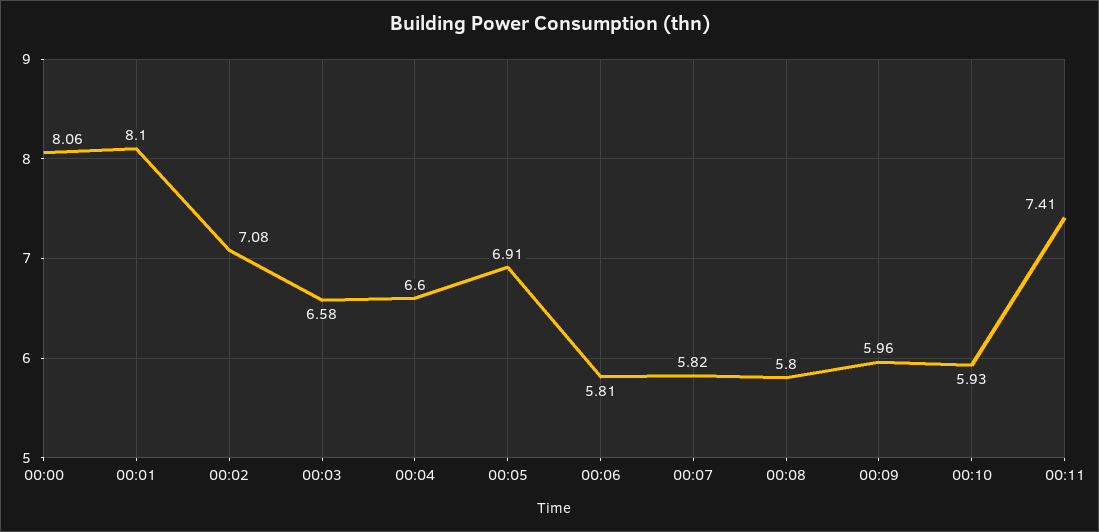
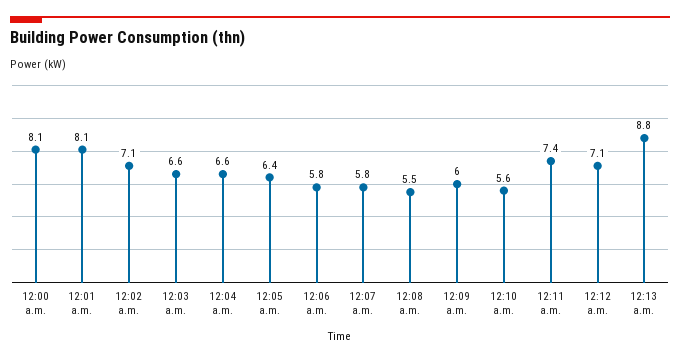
00:05: 6.91 -> 6.4
00:08: 5.8 -> 5.5
00:10: 5.93 -> 5.6
12:12 a.m.: none -> 7.1
12:13 a.m.: none -> 8.8

